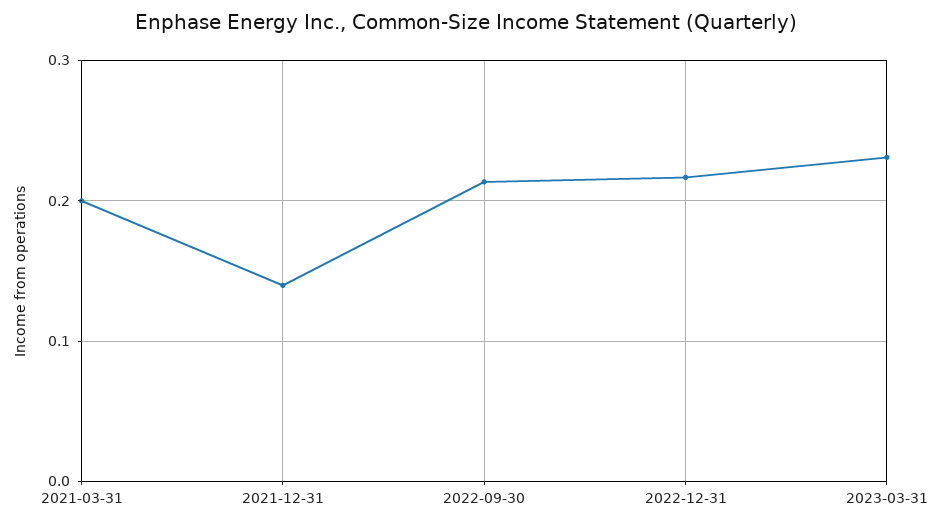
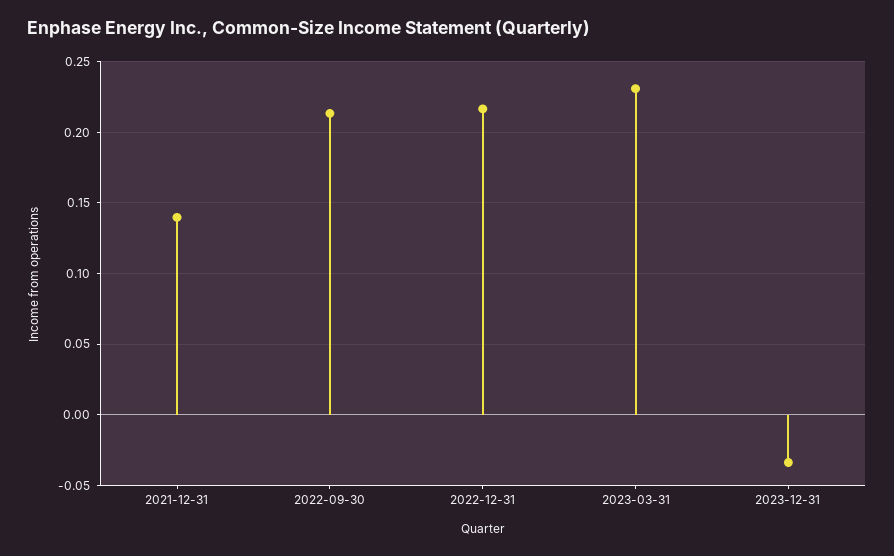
2021-03-31: 0.2 -> none
2023-12-31: none -> -0.035

